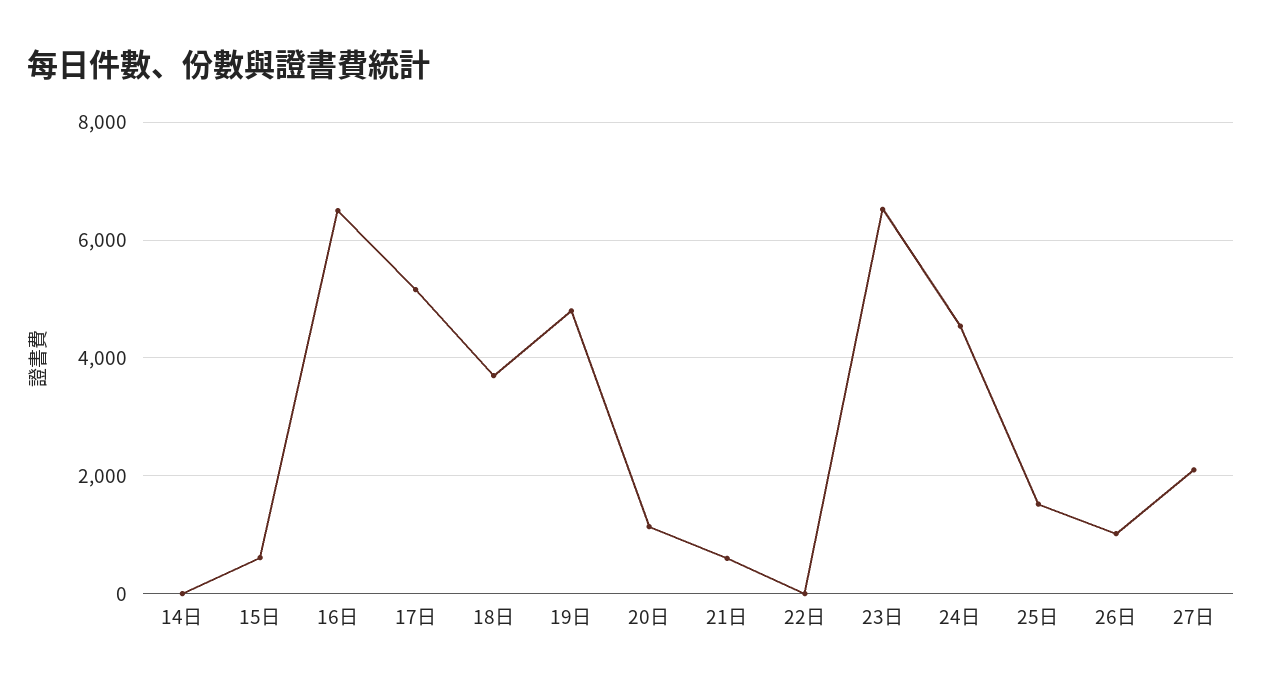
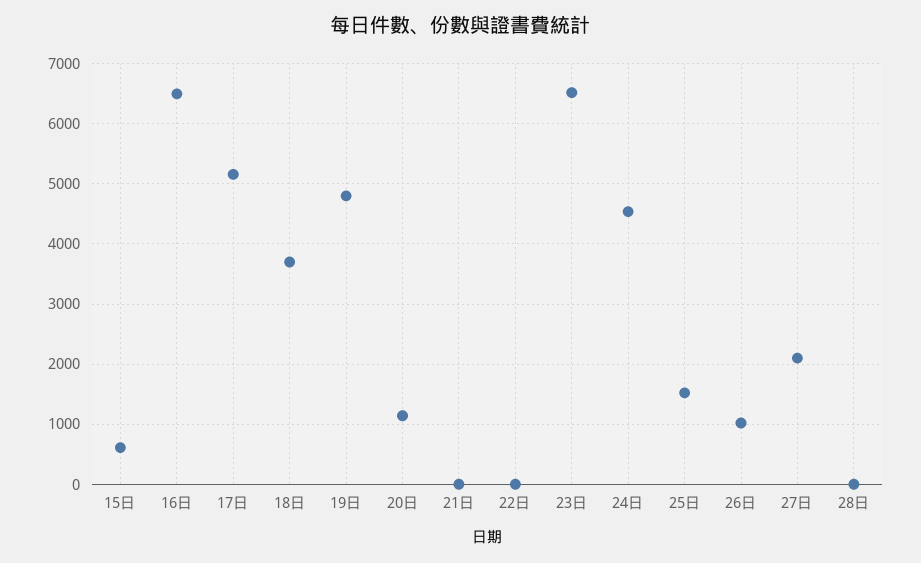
14日: 0 -> none
21日: 600 -> 0
28日: none -> 0

